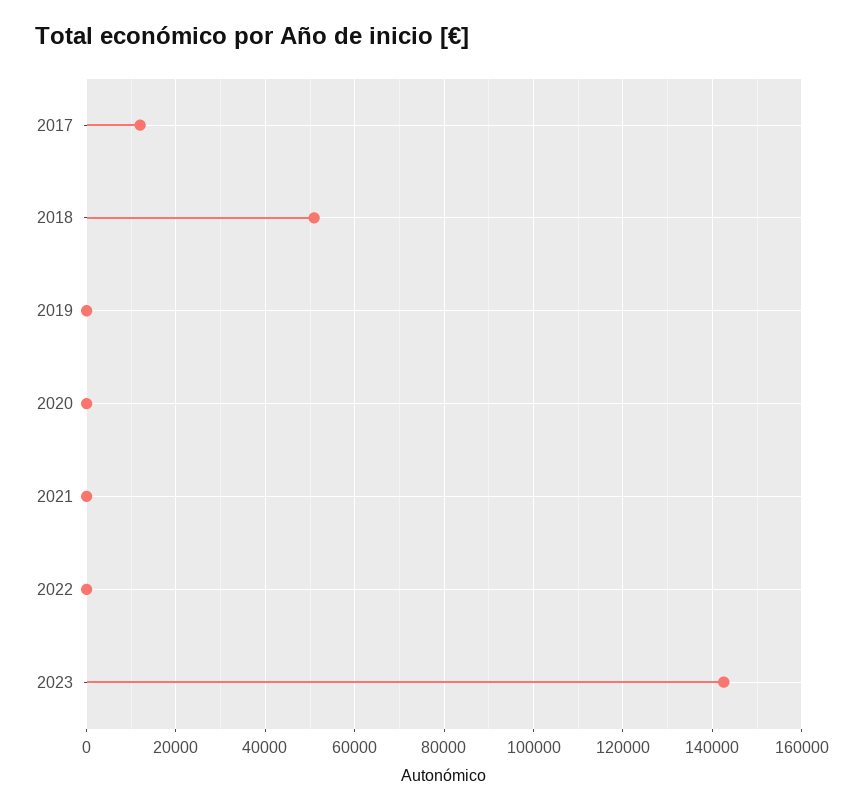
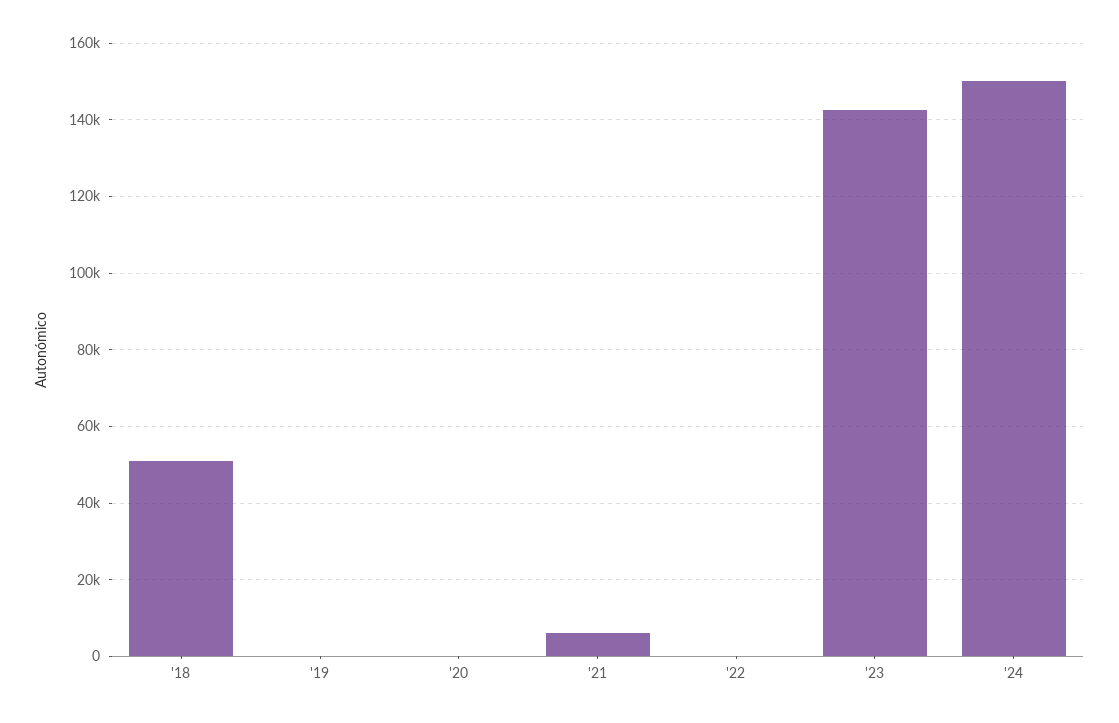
2017: 12000 -> none
2021: 0 -> 6000
'24: none -> 150000

